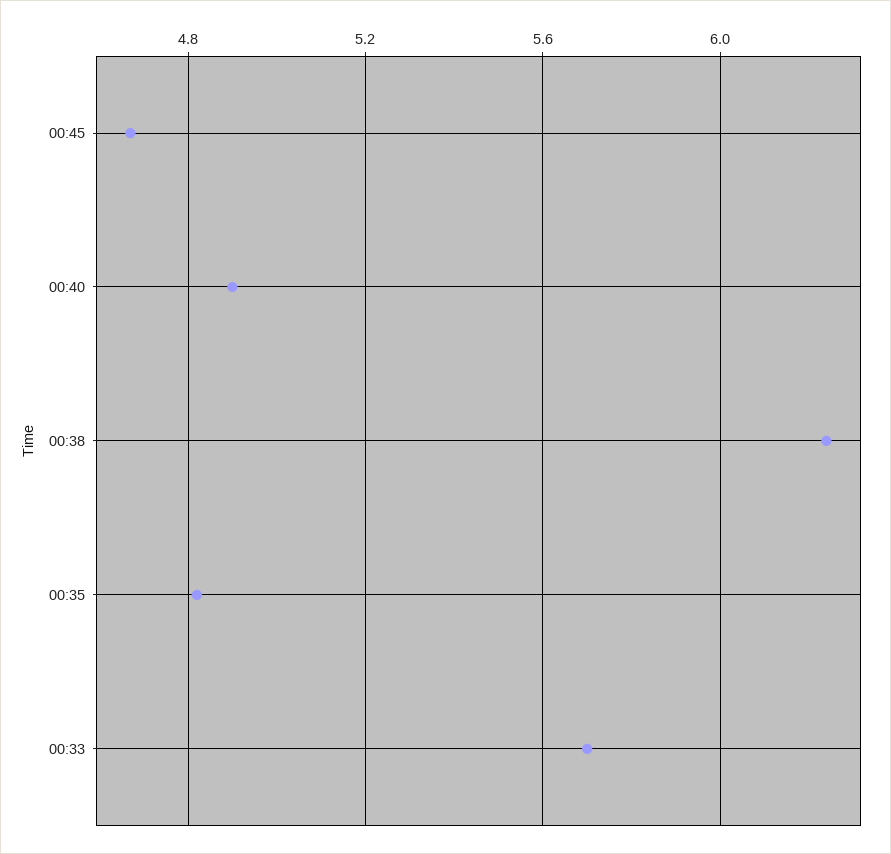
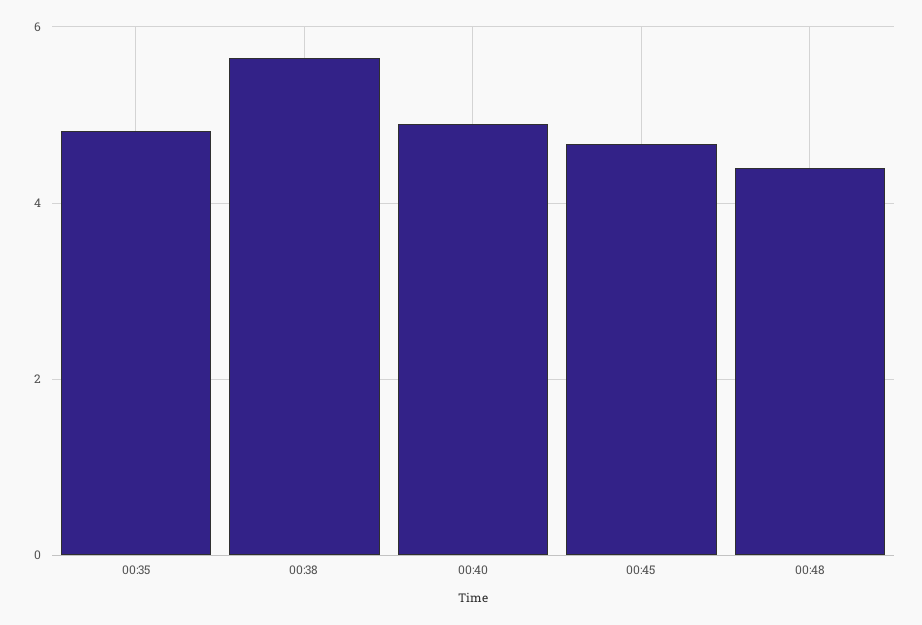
00:38: 6.25 -> 5.6
00:33: 5.7 -> none
00:48: none -> 4.4

